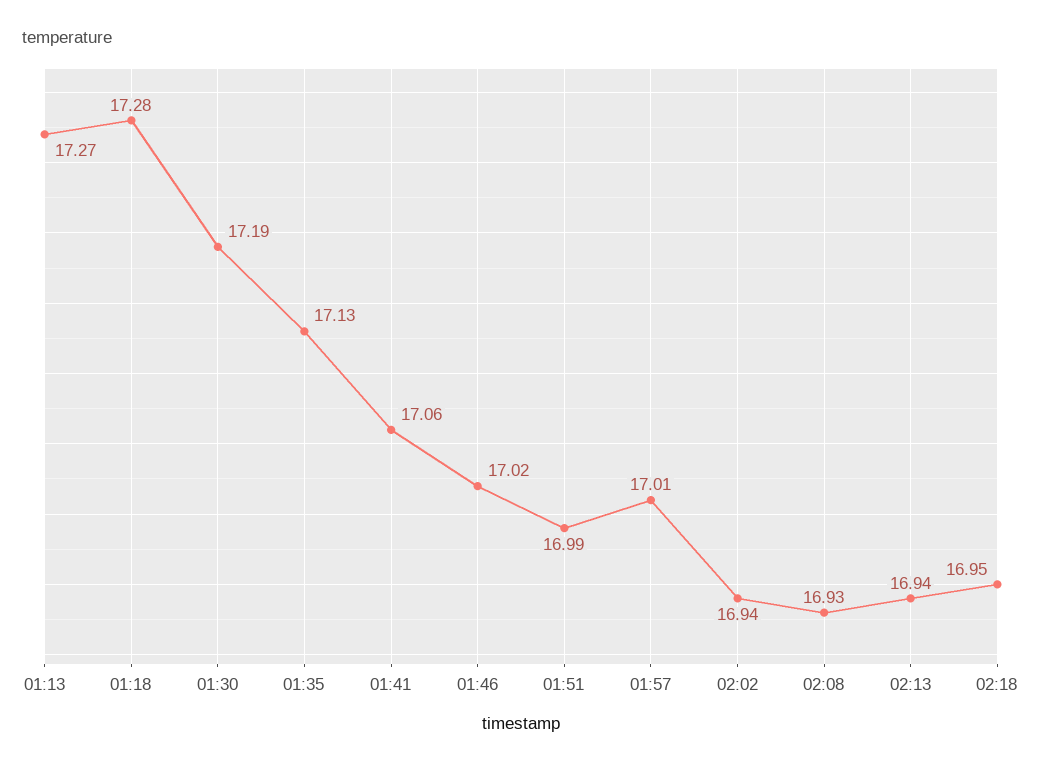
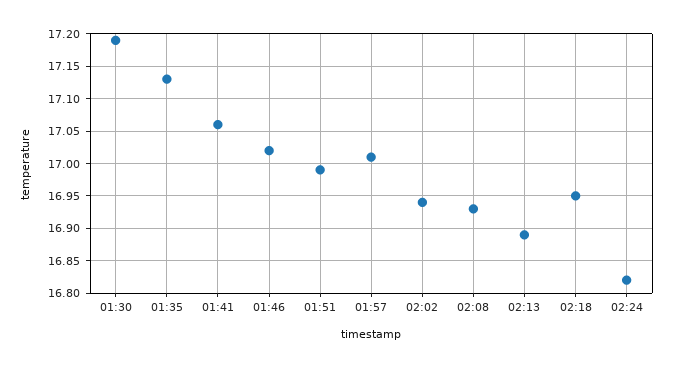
01:13: 17.27 -> none
01:18: 17.28 -> none
02:13: 16.94 -> 16.89
02:24: none -> 16.82

